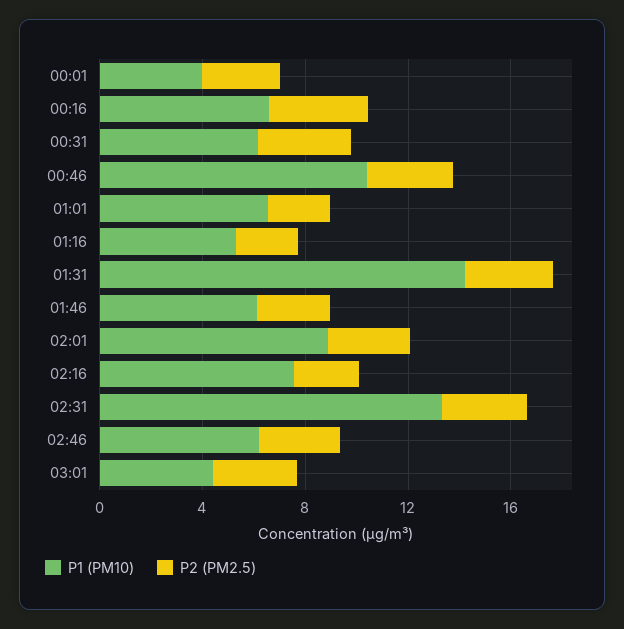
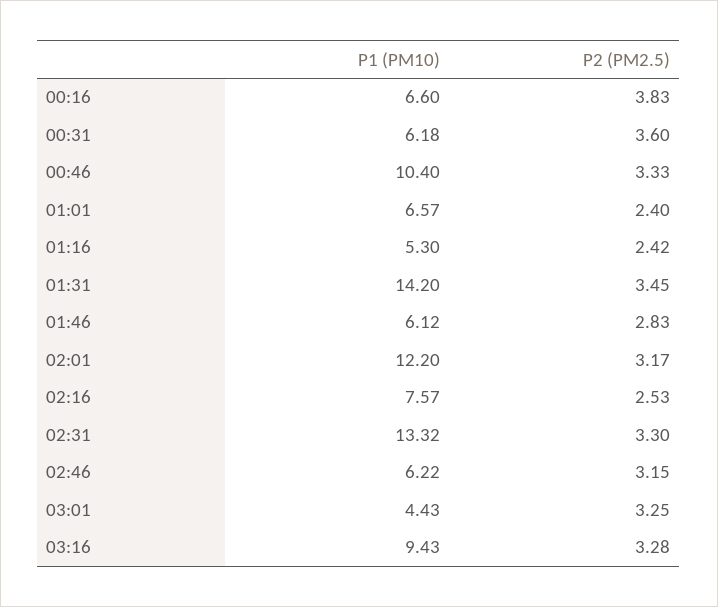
P1 (PM10), 00:01: 4 -> none
P2 (PM2.5), 00:01: 3 -> none
P1 (PM10), 02:01: 9 -> 12.2
P1 (PM10), 03:16: none -> 9.43
P2 (PM2.5), 03:16: none -> 3.28

